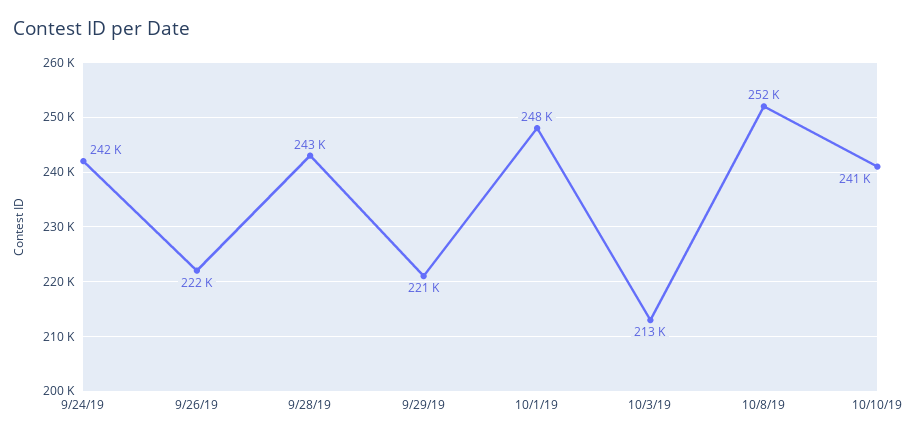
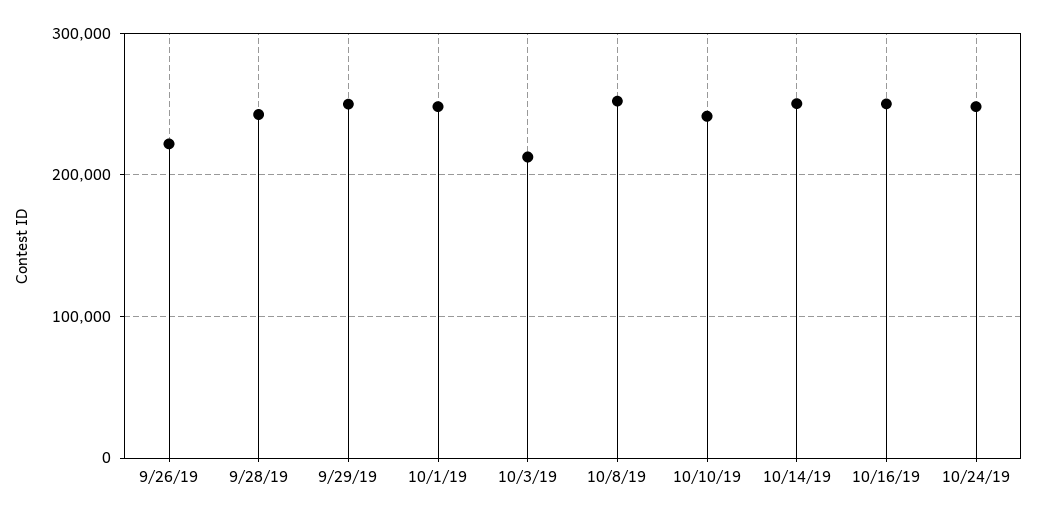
9/24/19: 242000 -> none
9/29/19: 221000 -> 250000
10/14/19: none -> 250000
10/16/19: none -> 250000
10/24/19: none -> 250000

